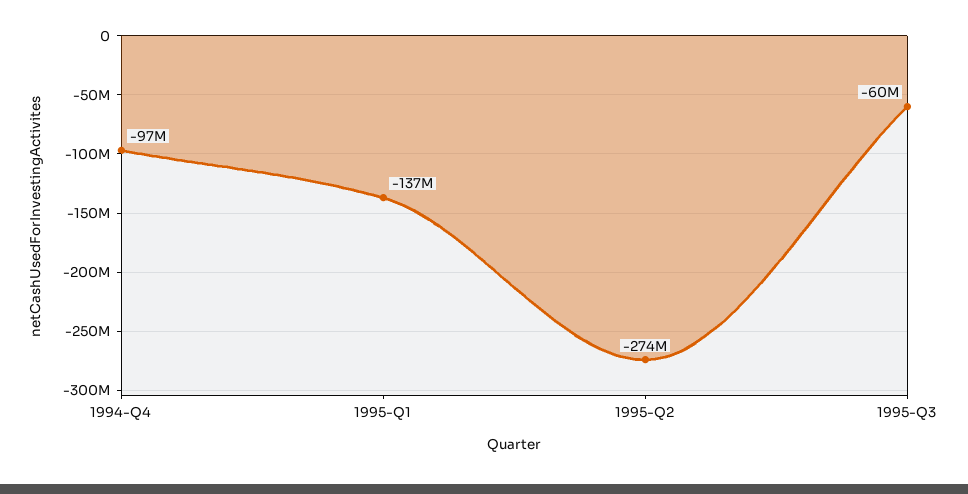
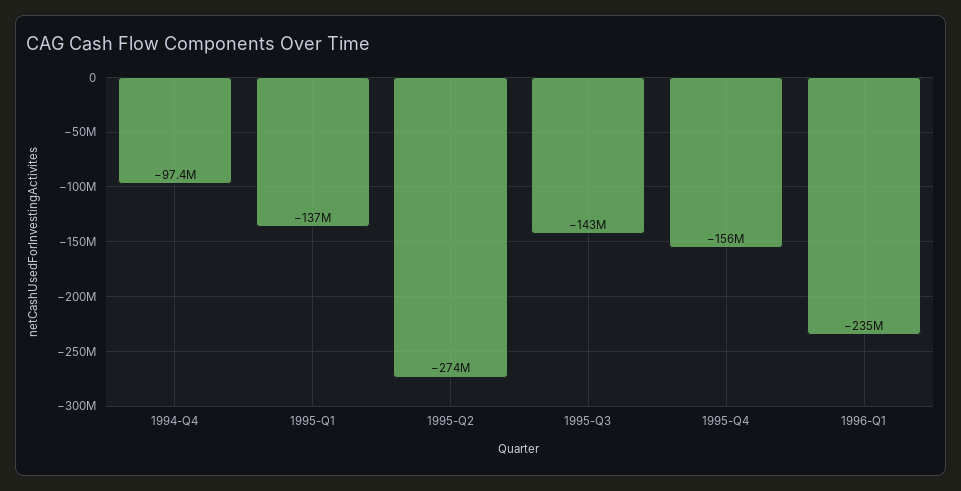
1995-Q3: -60000000 -> -143000000
1995-Q4: none -> -156000000
1996-Q1: none -> -235000000

